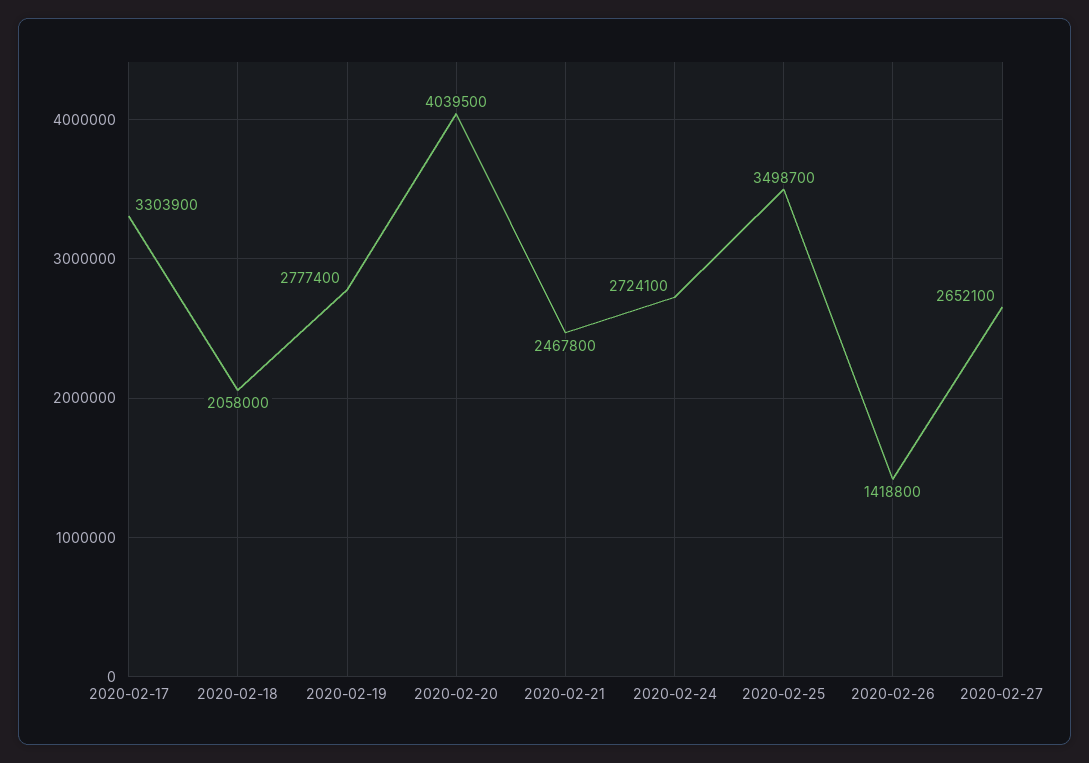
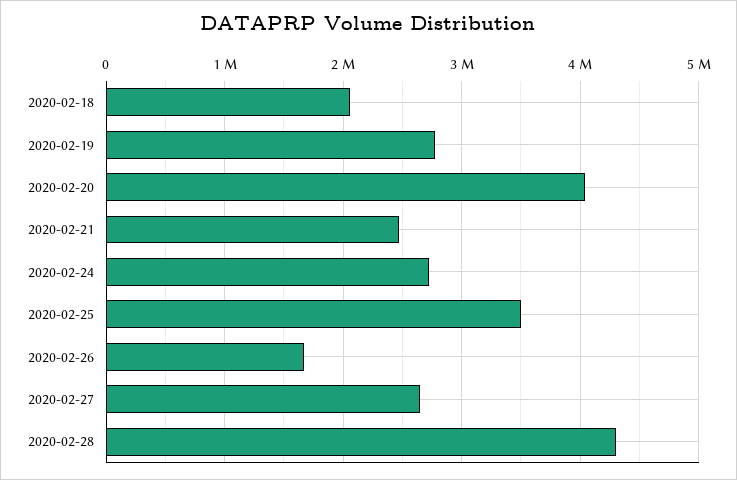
2020-02-17: 3303900 -> none
2020-02-26: 1418800 -> 1700000
2020-02-28: none -> 4300000

